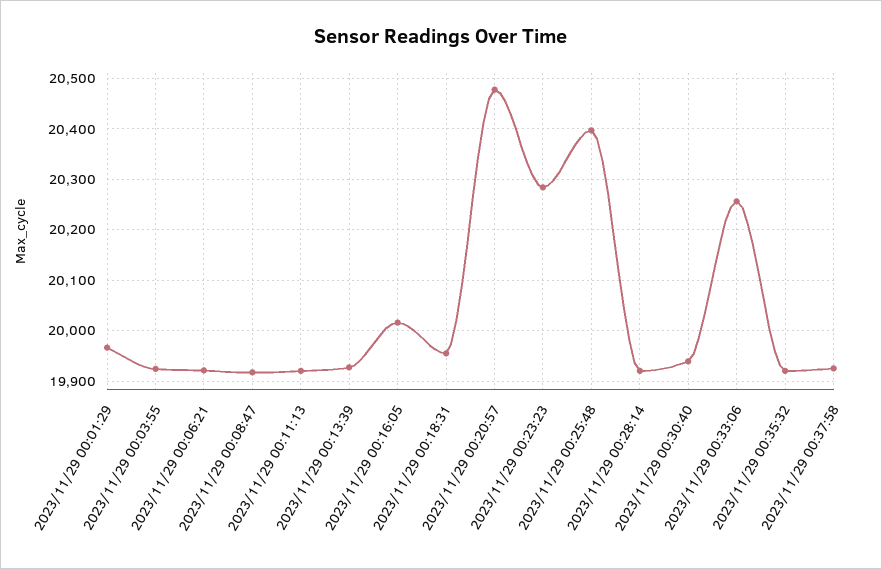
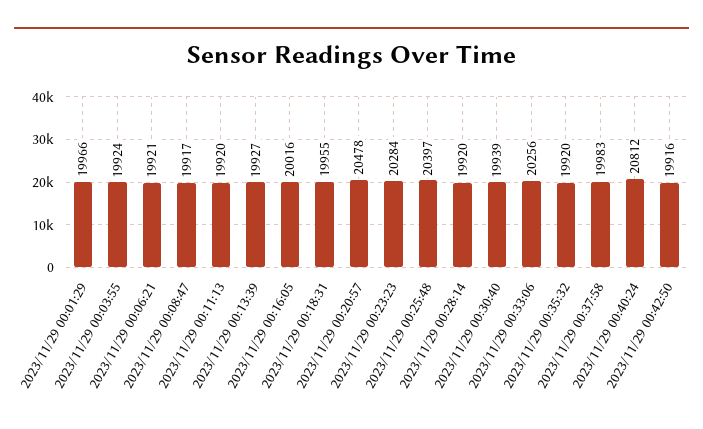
2023/11/29 00:37:58: 19920 -> 19983
2023/11/29 00:40:24: none -> 20812
2023/11/29 00:42:50: none -> 19916

